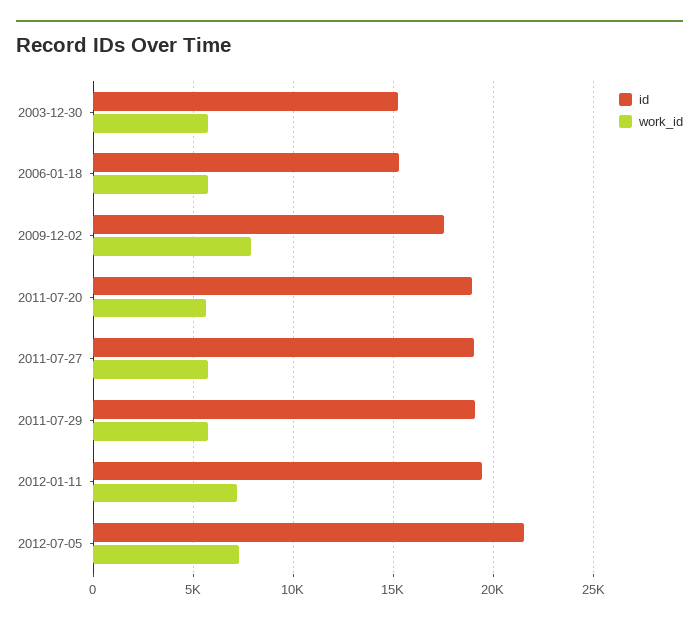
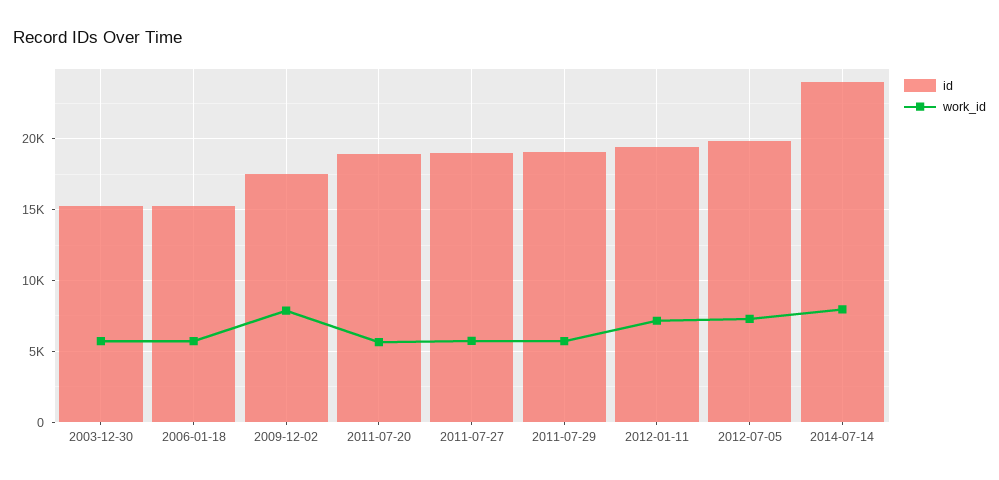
id, 2012-07-05: 21500 -> 20000
id, 2014-07-14: none -> 24000
work_id, 2014-07-14: none -> 8000

